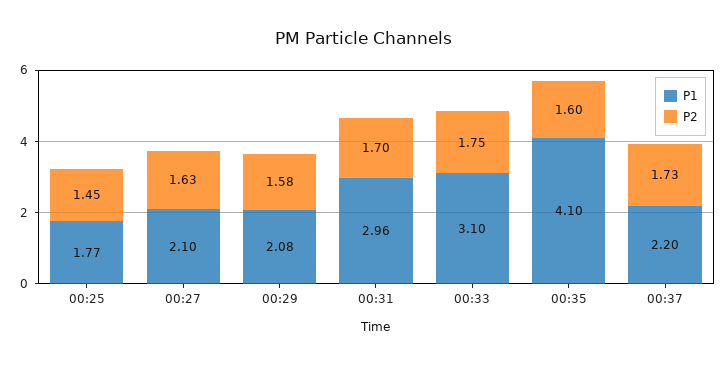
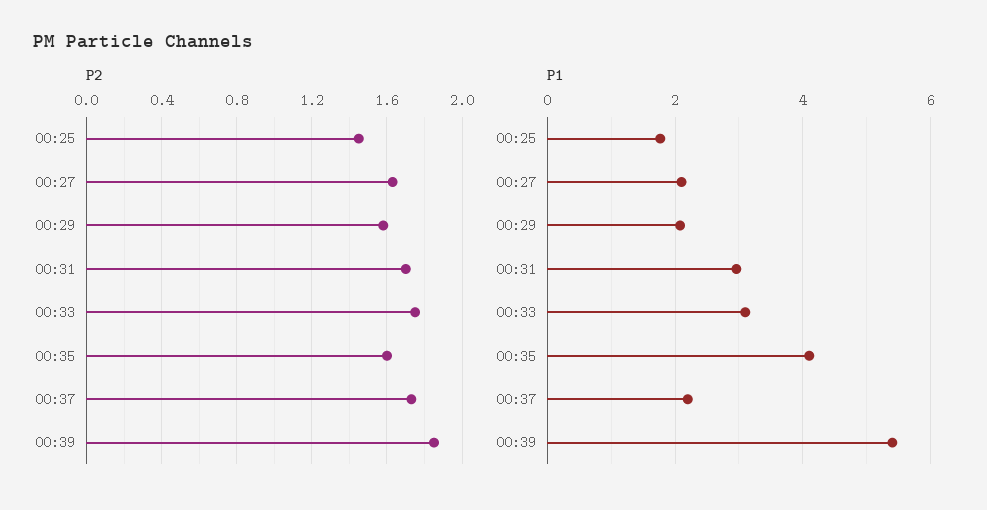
P2, 00:39: none -> 1.85
P1, 00:39: none -> 5.4

